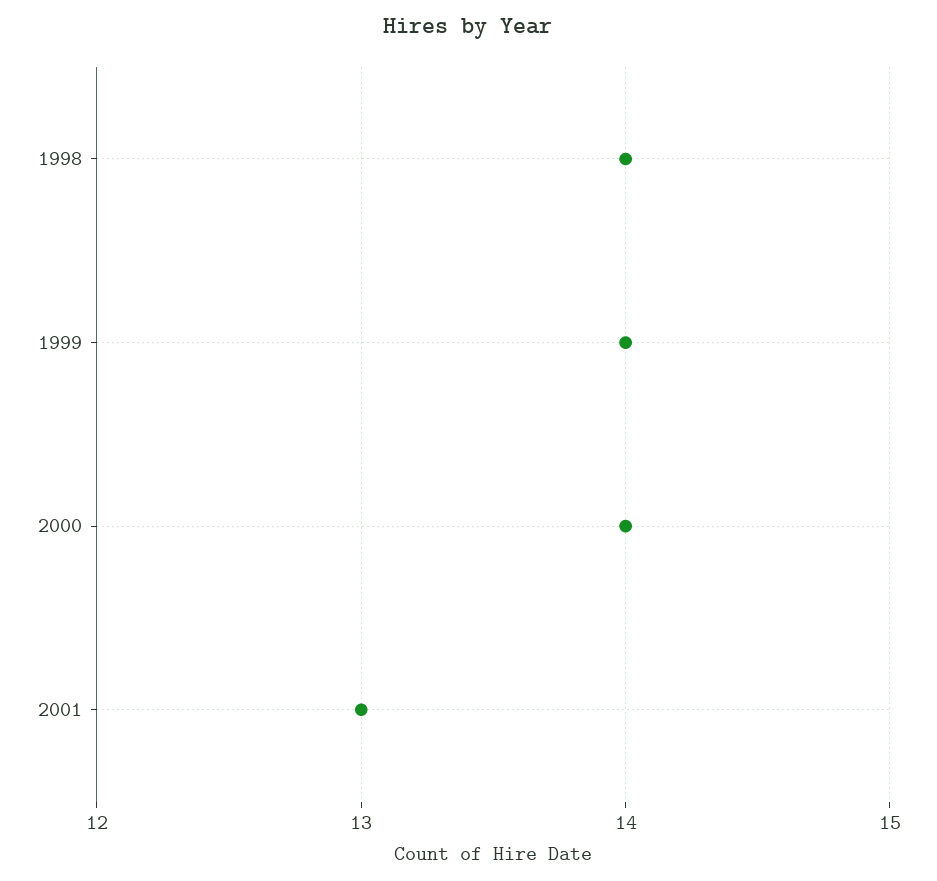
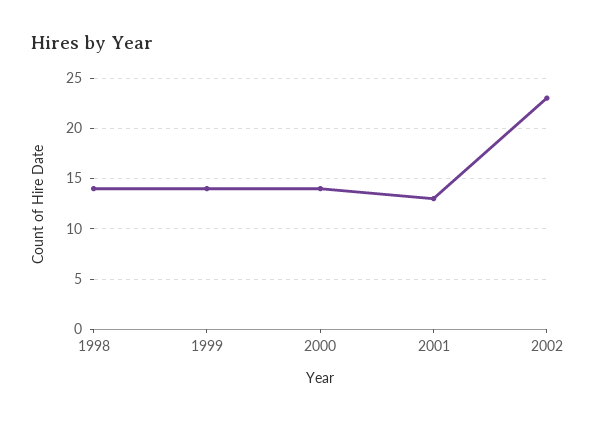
2002: none -> 23

